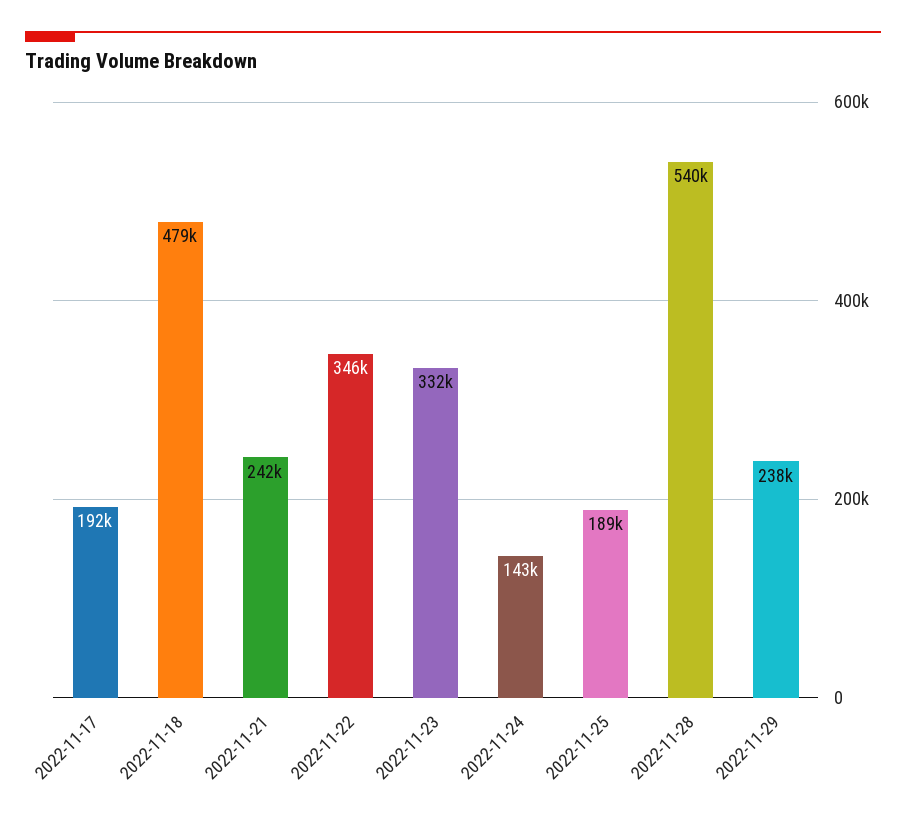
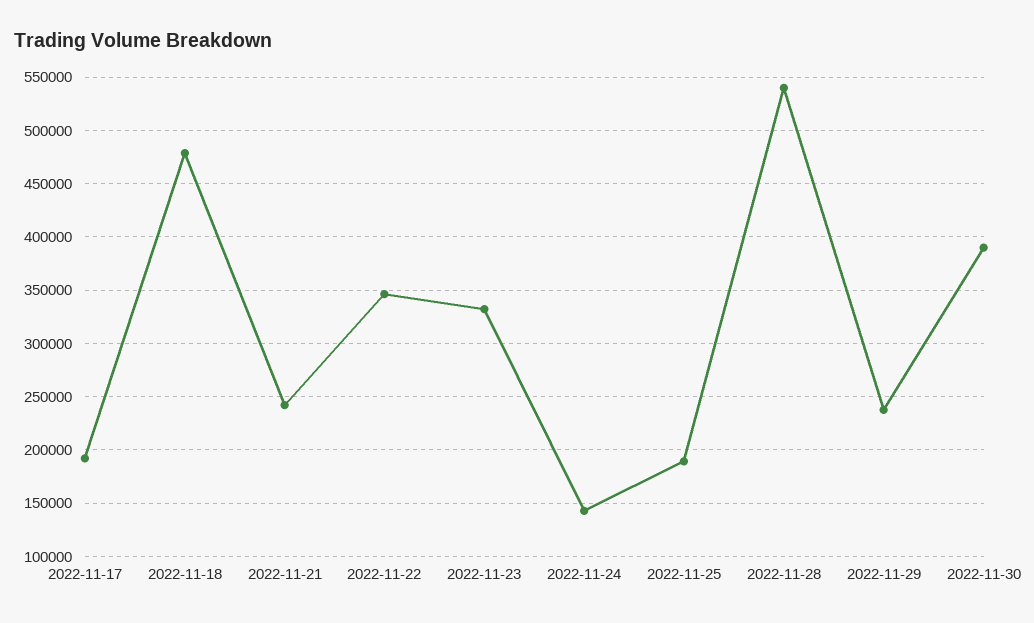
2022-11-30: none -> 390000

